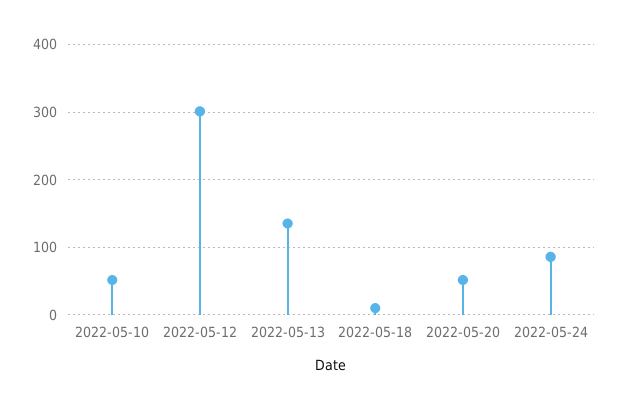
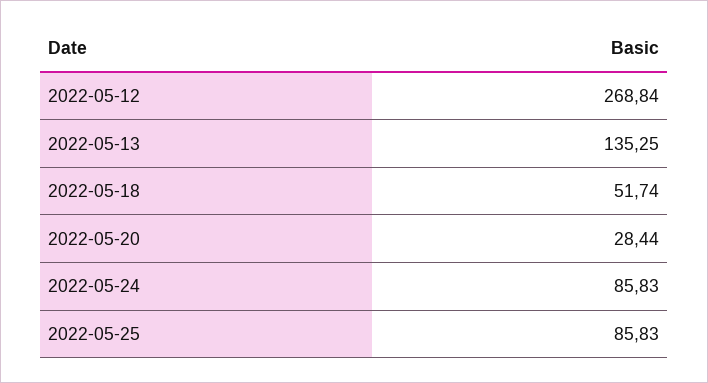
2022-05-10: 50 -> none
2022-05-12: 300 -> 268.84
2022-05-18: 10 -> 51.74
2022-05-20: 50 -> 28.44
2022-05-25: none -> 85.83

